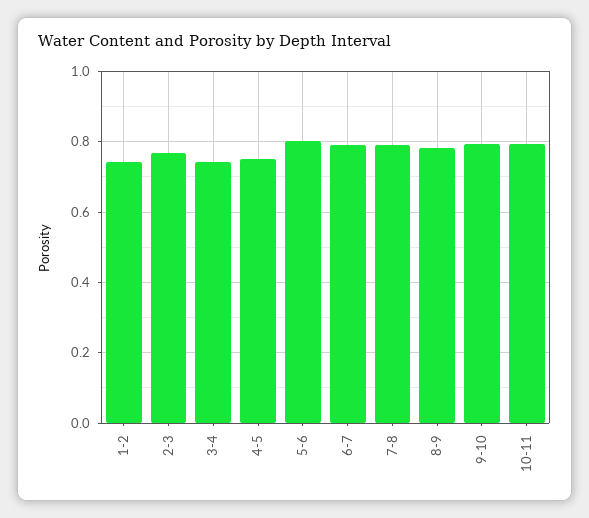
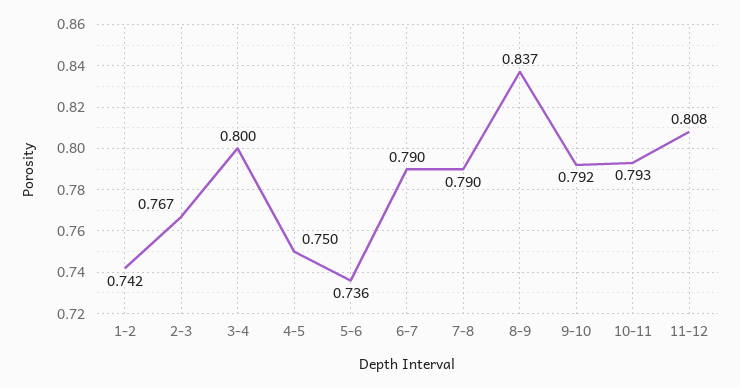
3-4: 0.74 -> 0.8
5-6: 0.8 -> 0.736
8-9: 0.78 -> 0.837
11-12: none -> 0.808

